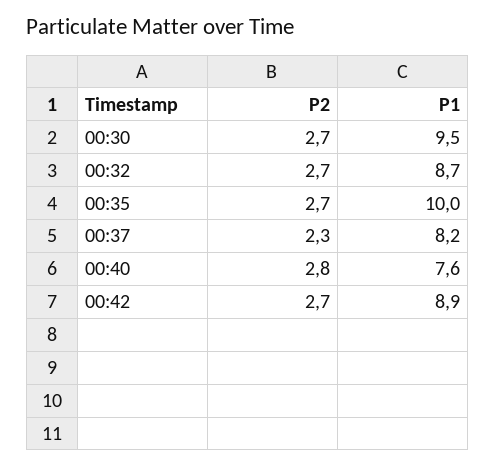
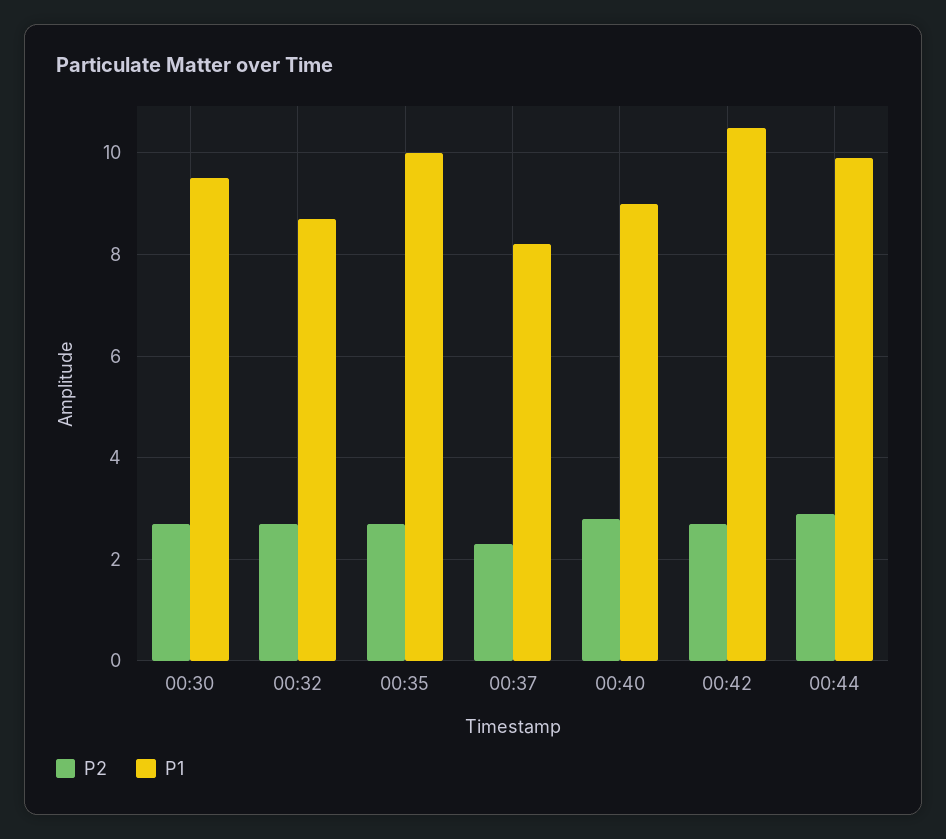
P1, 00:40: 7.6 -> 9
P1, 00:42: 8.9 -> 10.5
P2, 00:44: none -> 3
P1, 00:44: none -> 10

